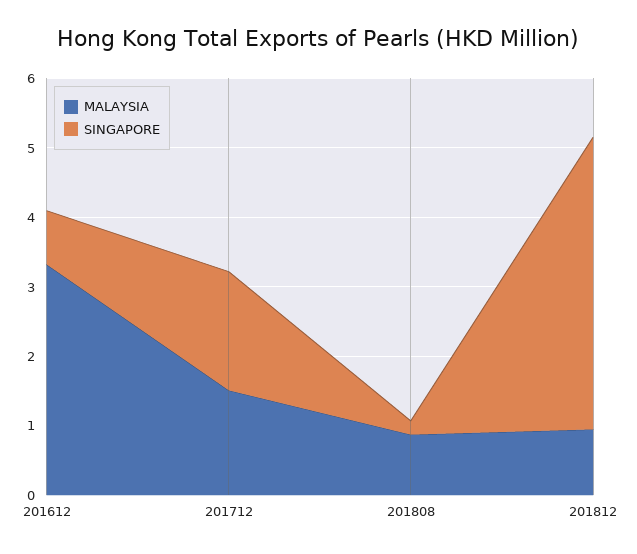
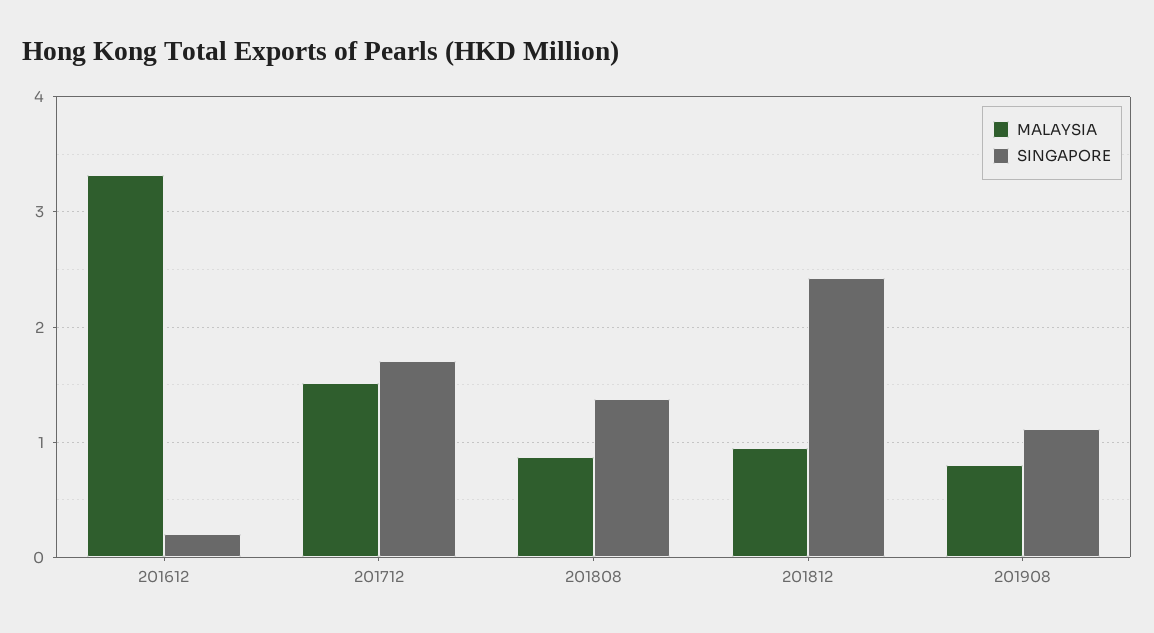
SINGAPORE, 201612: 0.8 -> 0.2
SINGAPORE, 201808: 0.2 -> 1.4
SINGAPORE, 201812: 4.2 -> 2.4
MALAYSIA, 201908: none -> 0.8
SINGAPORE, 201908: none -> 1.1

